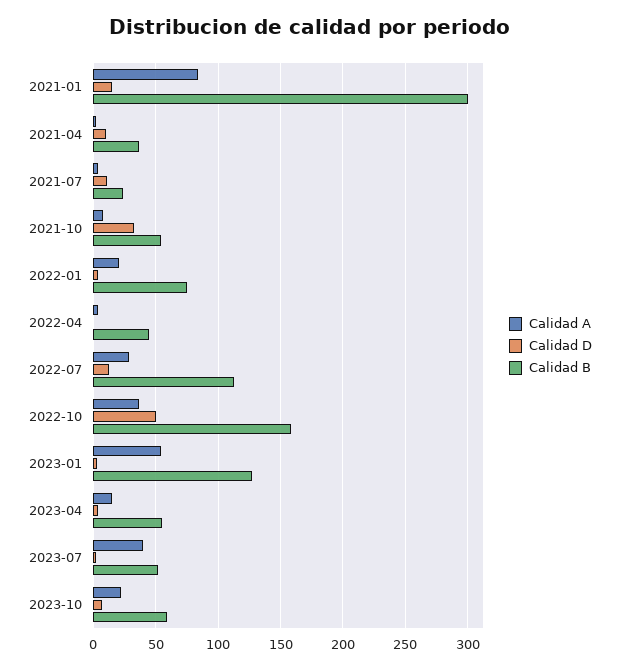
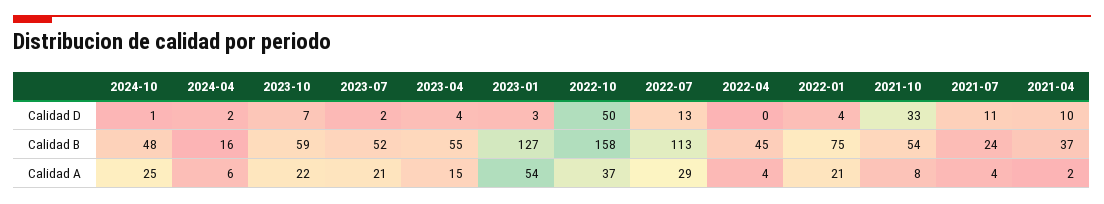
Calidad A, 2021-01: 85 -> none
Calidad D, 2021-01: 15 -> none
Calidad B, 2021-01: 300 -> none
Calidad A, 2023-07: 40 -> 21
Calidad D, 2024-10: none -> 1
Calidad D, 2024-04: none -> 2
Calidad B, 2024-10: none -> 48
Calidad B, 2024-04: none -> 16
Calidad A, 2024-10: none -> 25
Calidad A, 2024-04: none -> 6

